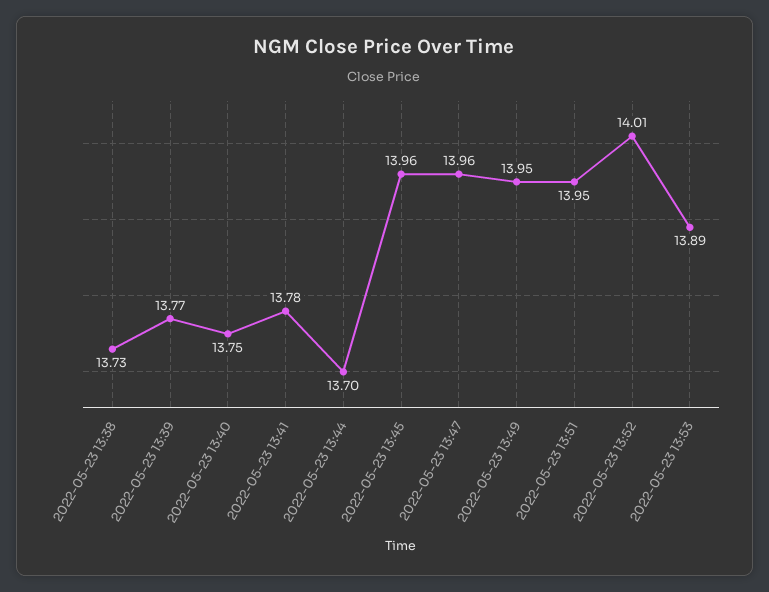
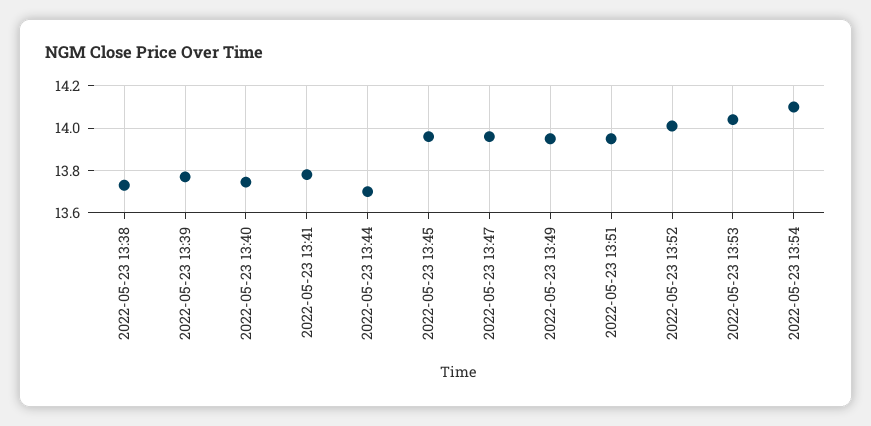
2022-05-23 13:53: 13.89 -> 14.05
2022-05-23 13:54: none -> 14.1

